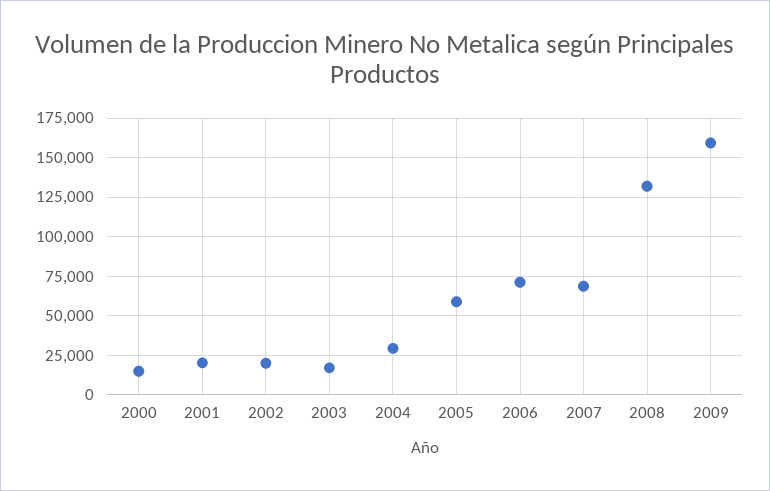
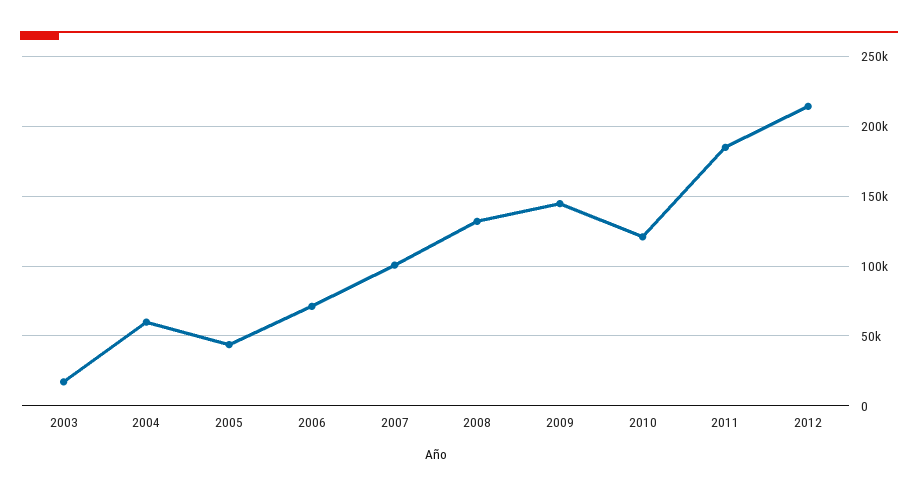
2000: 15000 -> none
2001: 20000 -> none
2002: 20000 -> none
2004: 30000 -> 60000
2005: 60000 -> 45000
2007: 70000 -> 100000
2009: 160000 -> 145000
2010: none -> 120000
2011: none -> 185000
2012: none -> 215000

